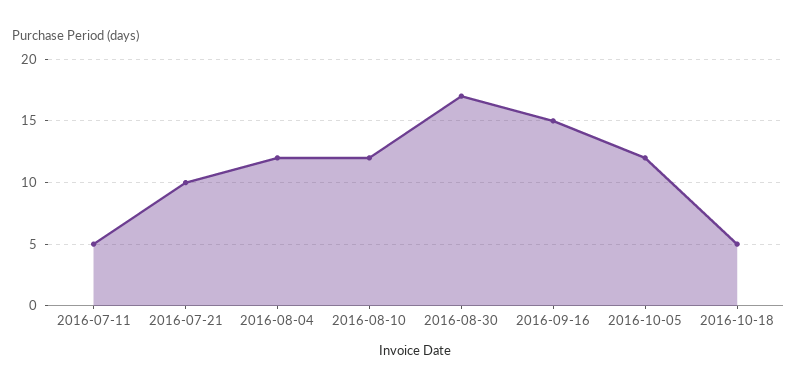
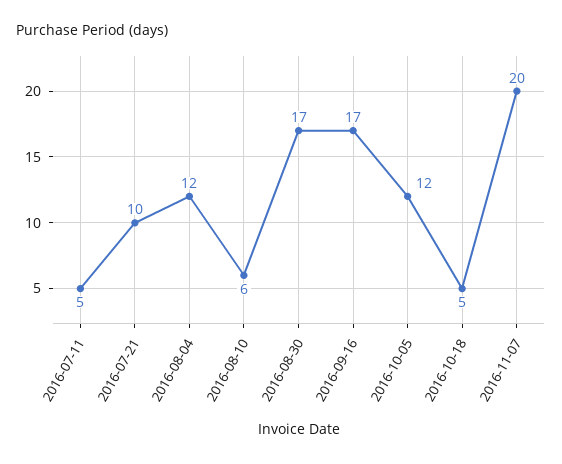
2016-08-10: 12 -> 6
2016-09-16: 15 -> 17
2016-11-07: none -> 20

